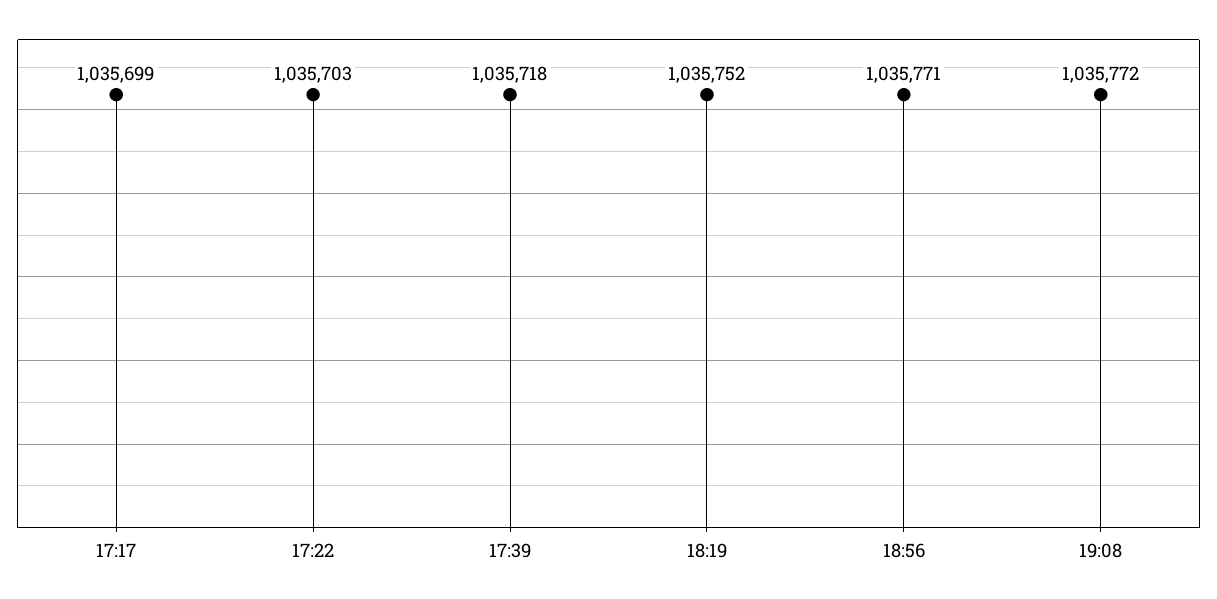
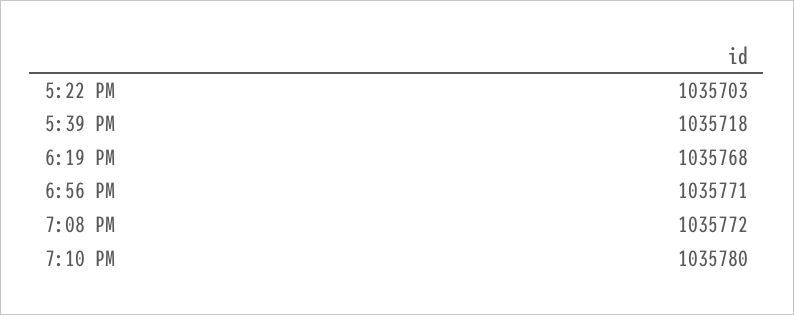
17:17: 1035699 -> none
18:19: 1035752 -> 1035768
7:10 PM: none -> 1035780

